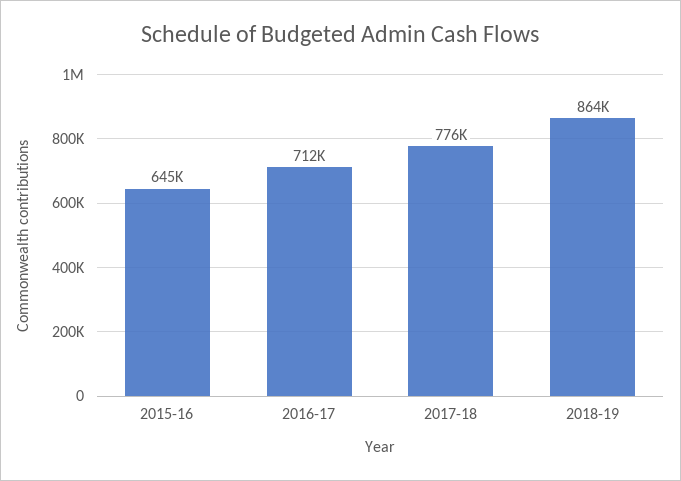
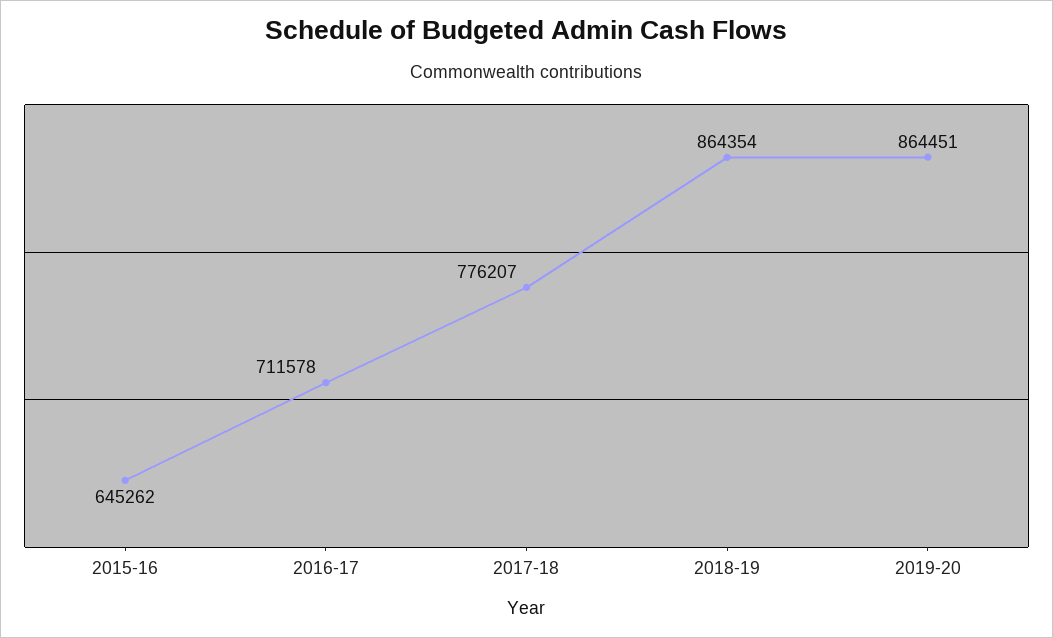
2019-20: none -> 864451

